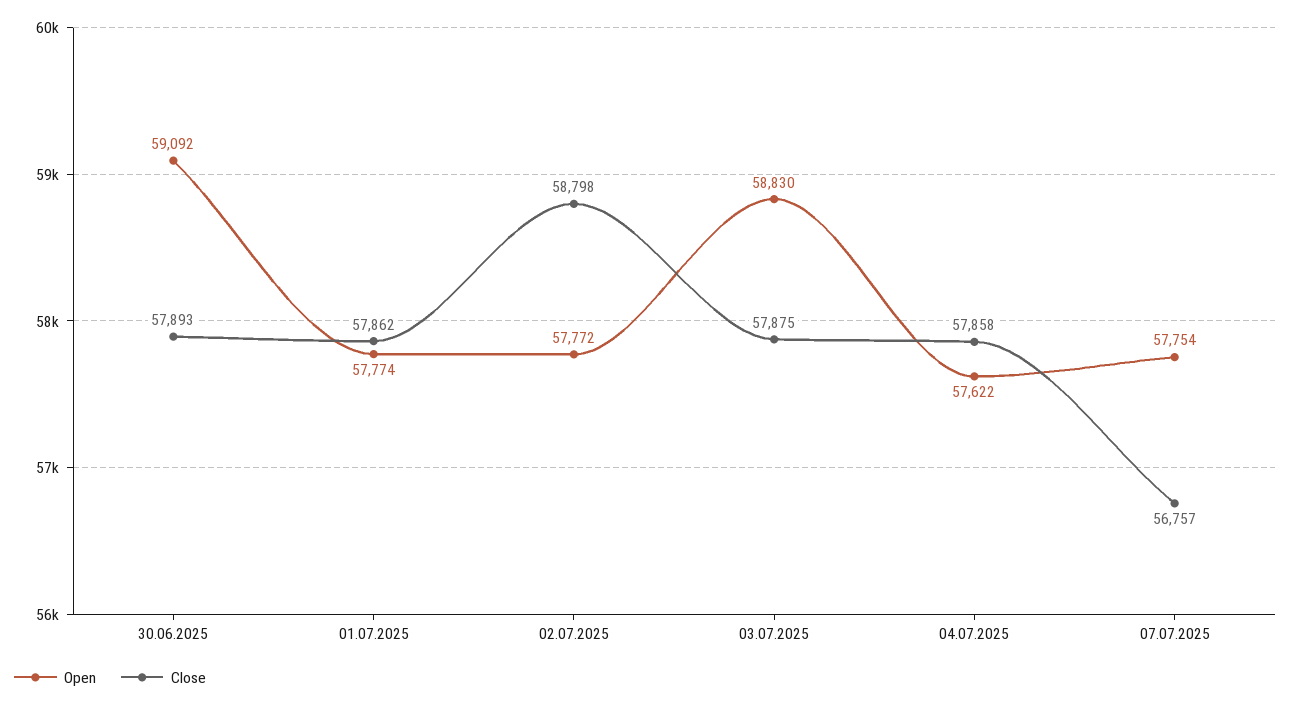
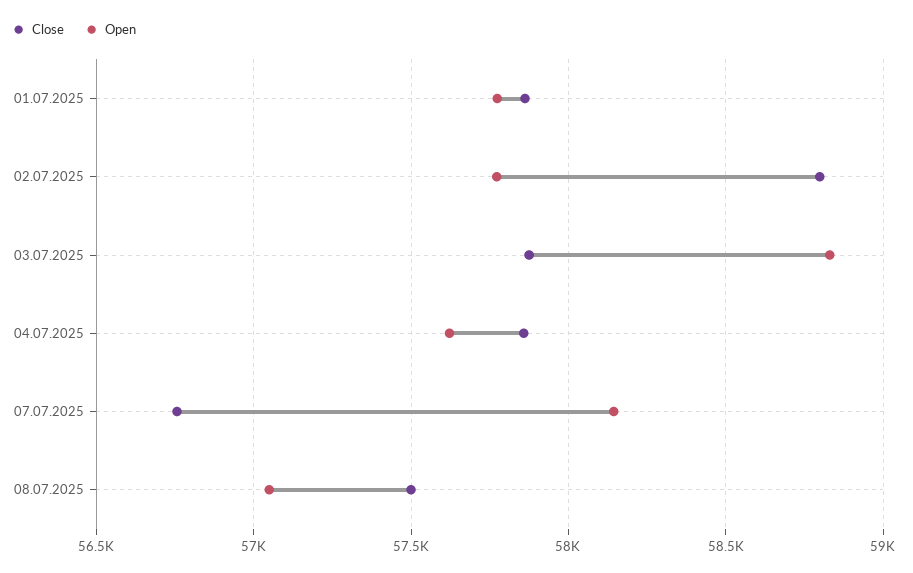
Open, 30.06.2025: 59092 -> none
Close, 30.06.2025: 57893 -> none
Open, 07.07.2025: 57754 -> 58150
Close, 08.07.2025: none -> 57500
Open, 08.07.2025: none -> 57050

